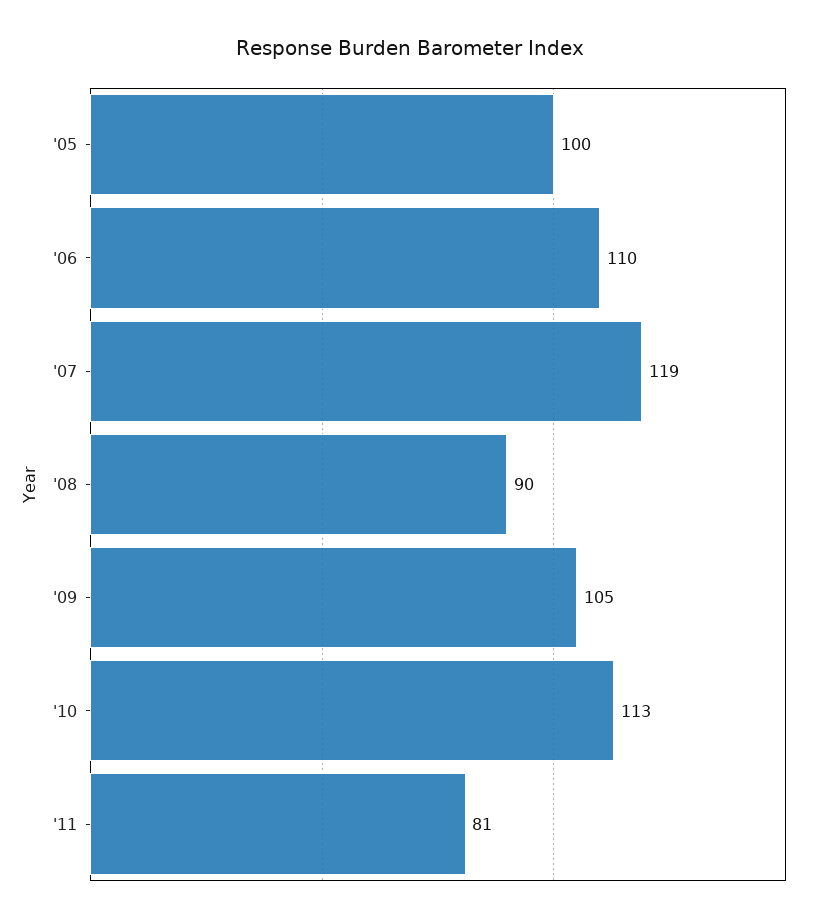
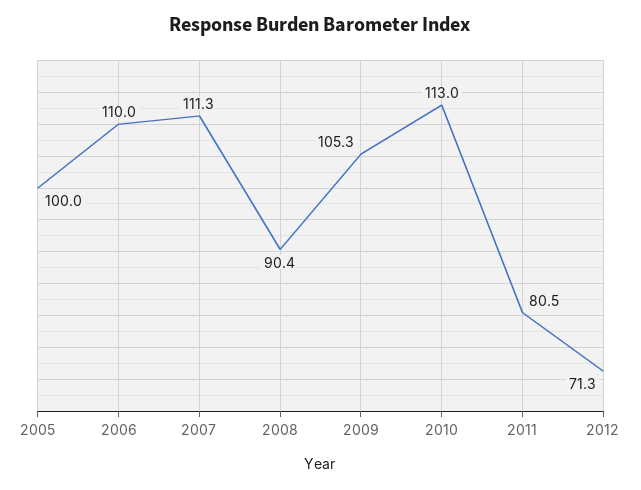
'07: 119 -> 111.3
2012: none -> 71.3

